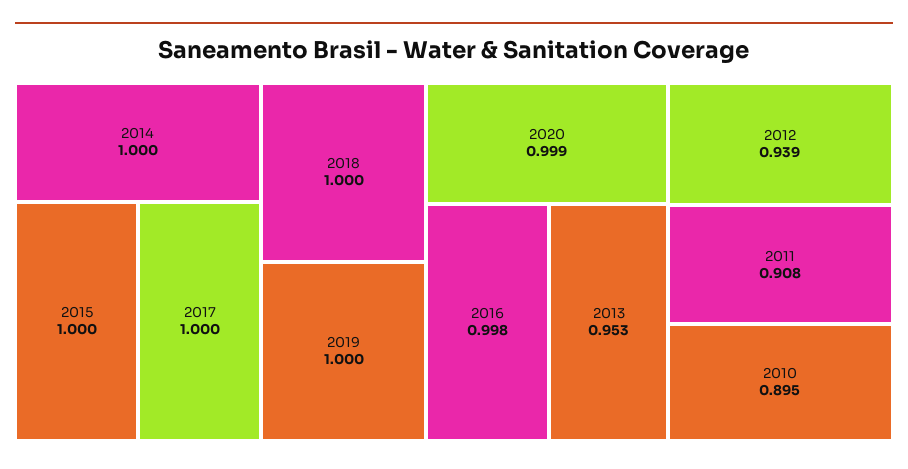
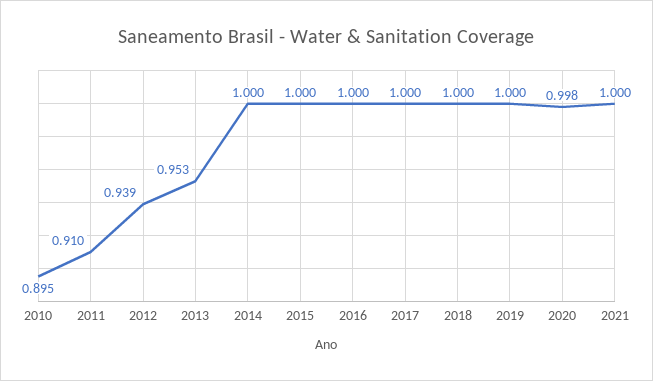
2020: 0.999 -> 0.998
2016: 0.998 -> 1
2011: 0.908 -> 0.91
2021: none -> 1

